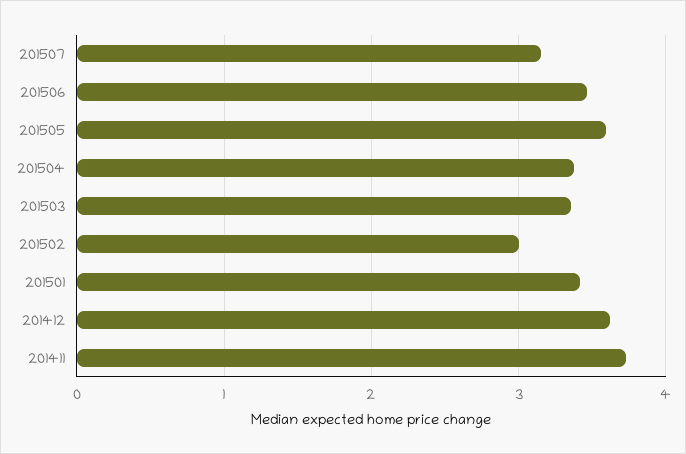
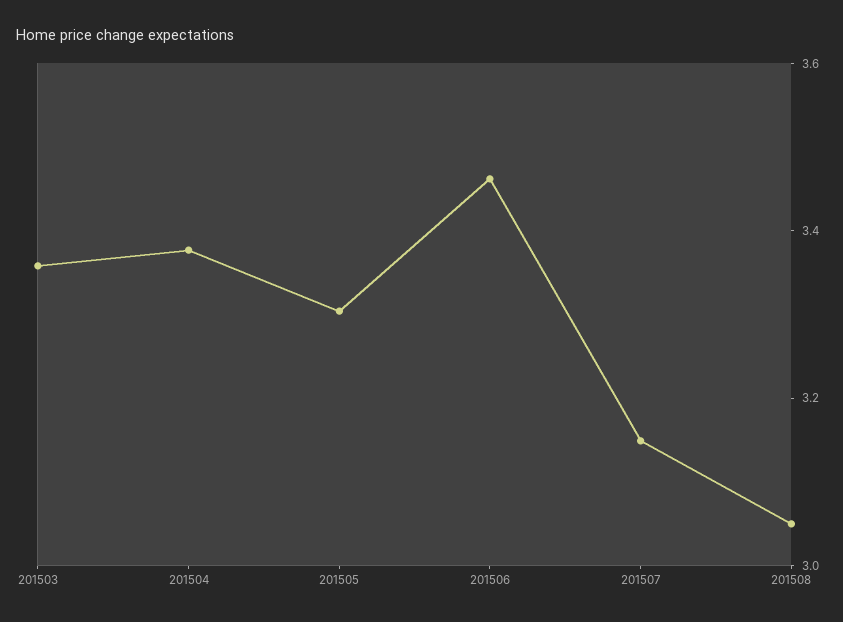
201505: 3.6 -> 3.3
201502: 3 -> none
201501: 3.4 -> none
201412: 3.6 -> none
201411: 3.7 -> none
201508: none -> 3.05

